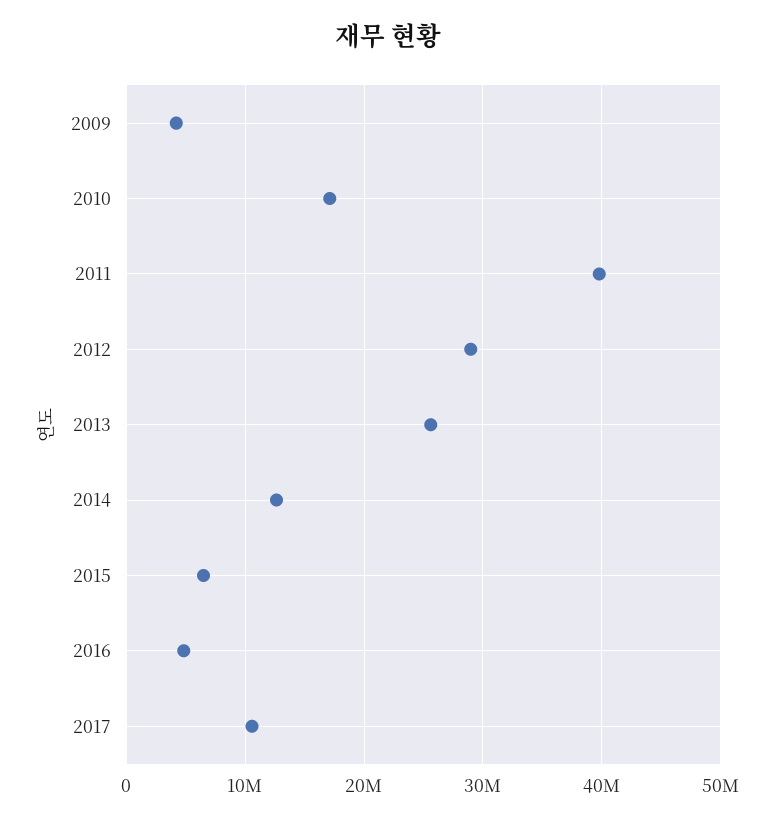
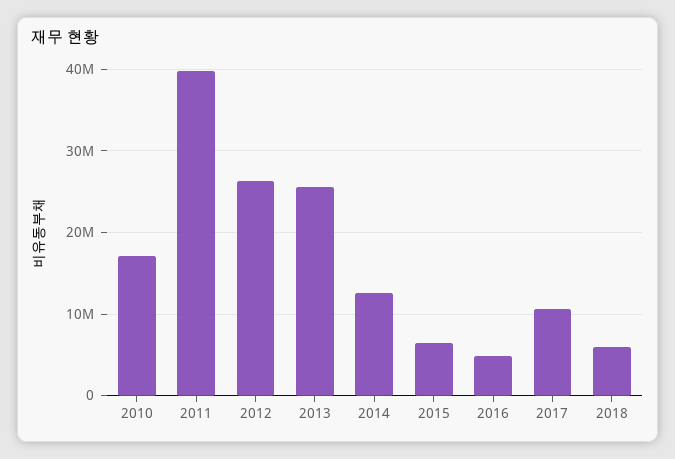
2009: 4000000 -> none
2012: 29000000 -> 26000000
2018: none -> 6000000

